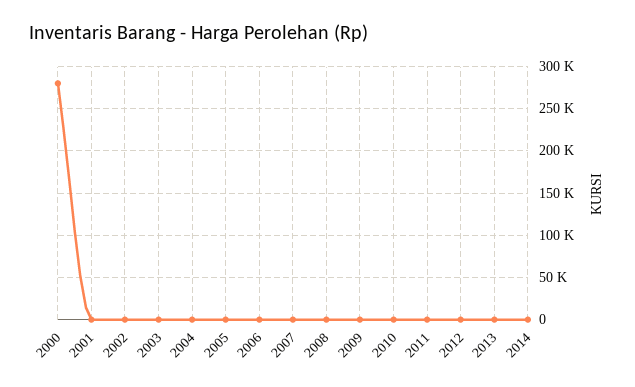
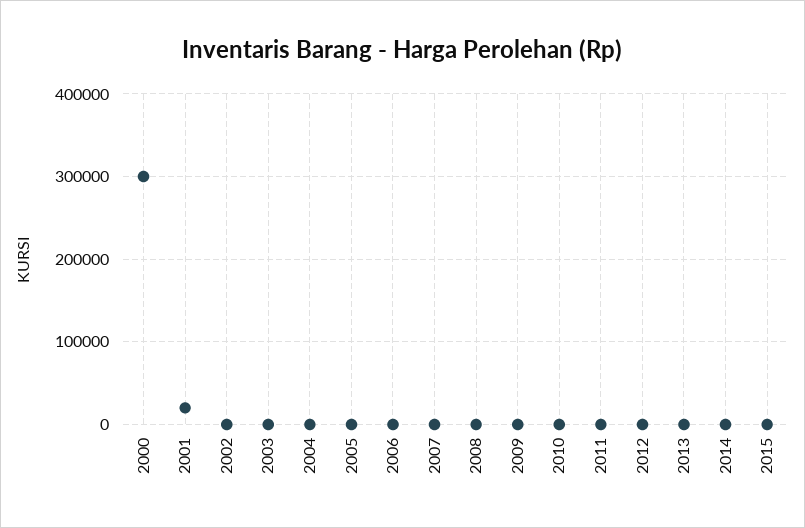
2000: 280000 -> 300000
2001: 0 -> 20000
2015: none -> 0

